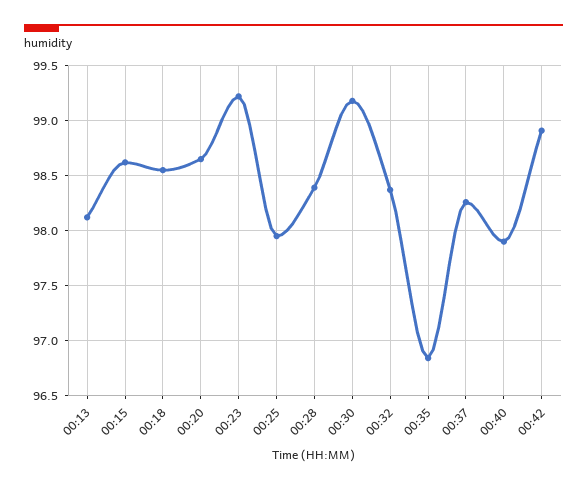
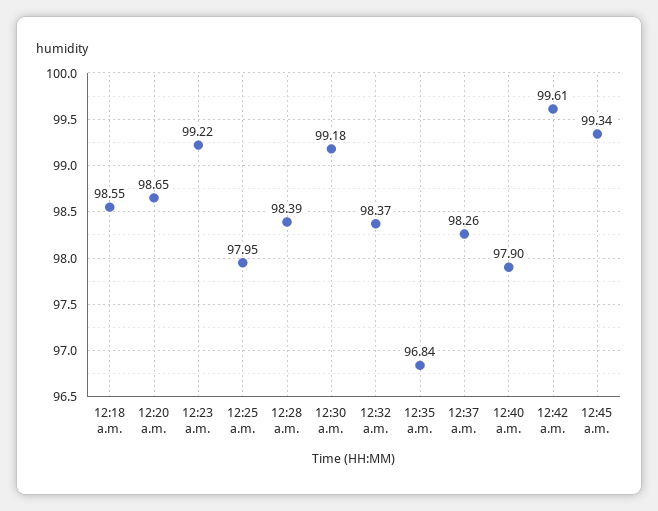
00:13: 98.1 -> none
00:15: 98.6 -> none
00:42: 98.9 -> 99.61
12:45 a.m.: none -> 99.34

